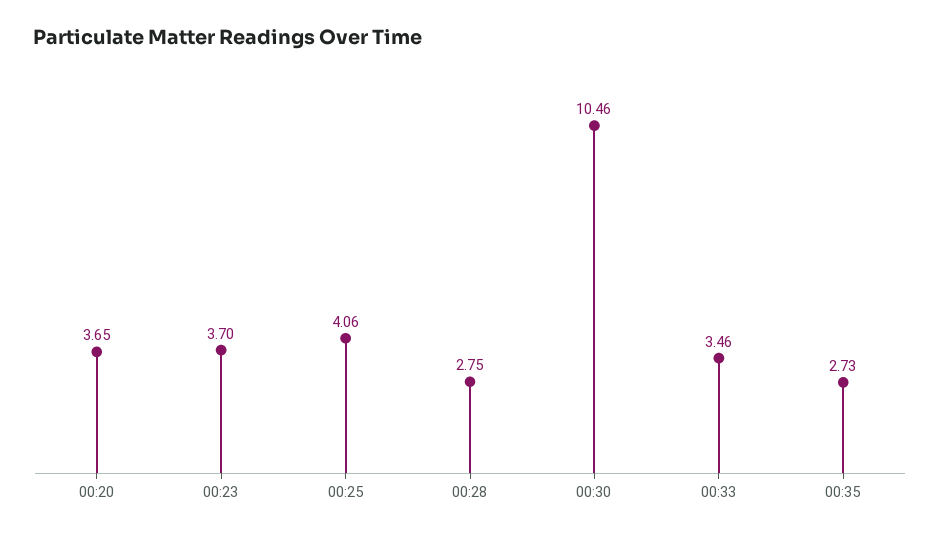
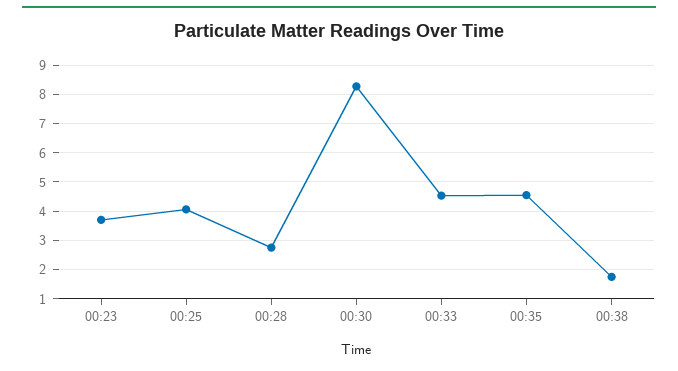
00:20: 3.65 -> none
00:30: 10.46 -> 8.25
00:33: 3.46 -> 4.5
00:35: 2.73 -> 4.5
00:38: none -> 1.75

